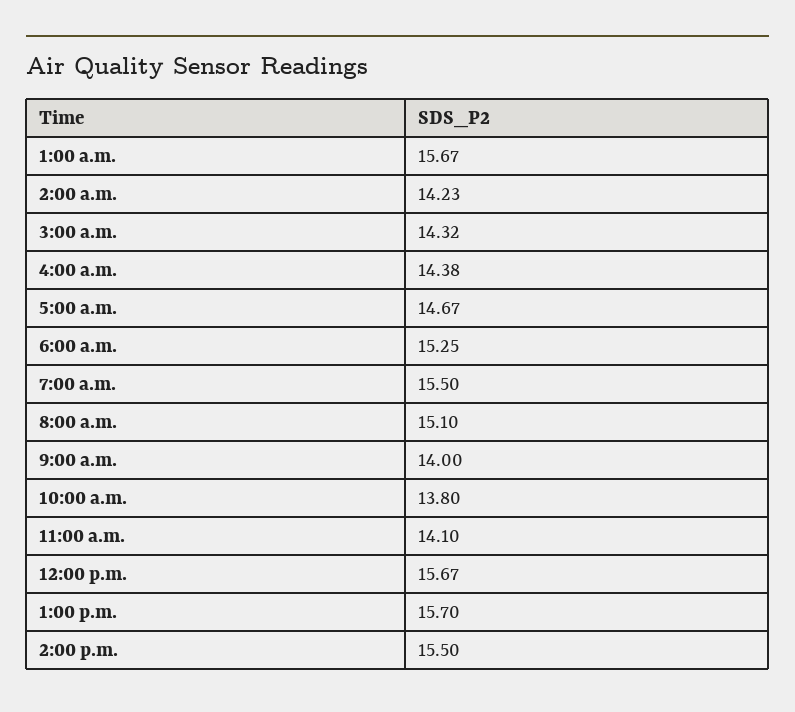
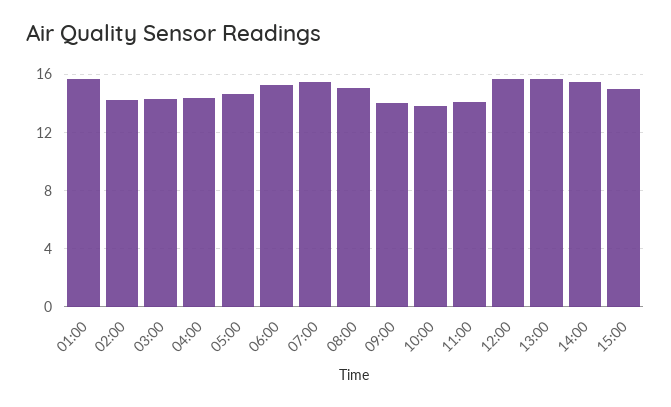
15:00: none -> 15

